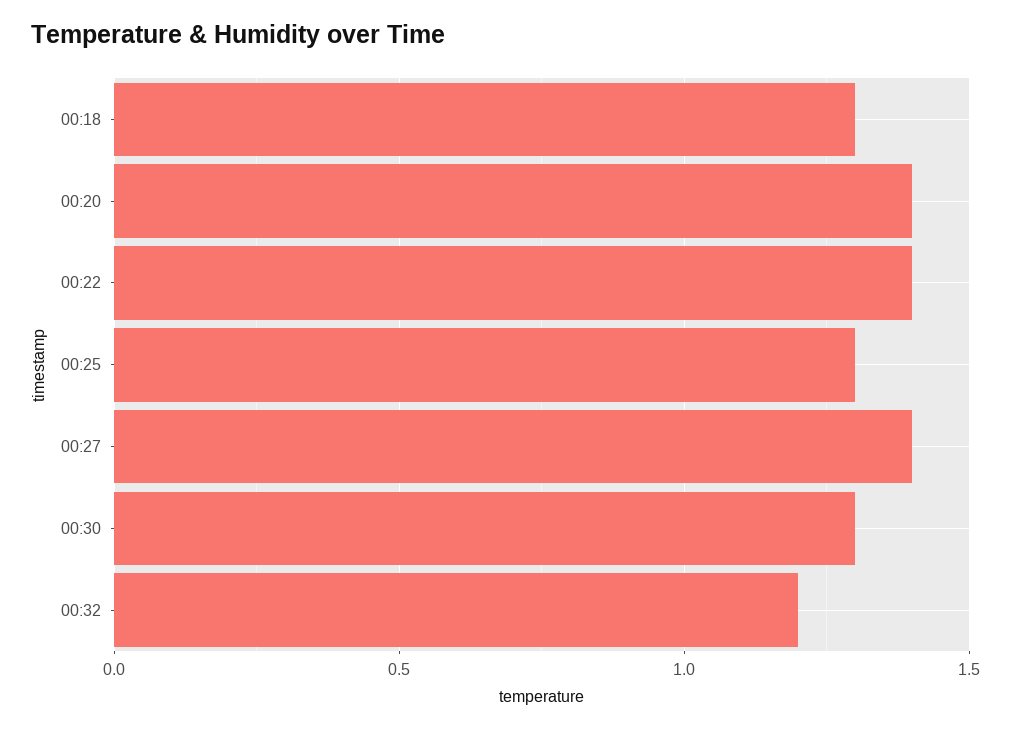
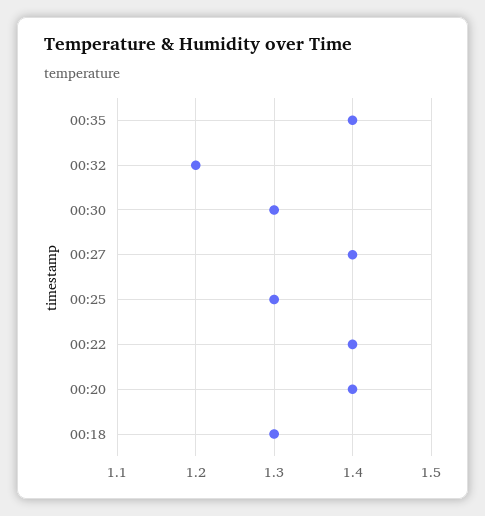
00:35: none -> 1.4

